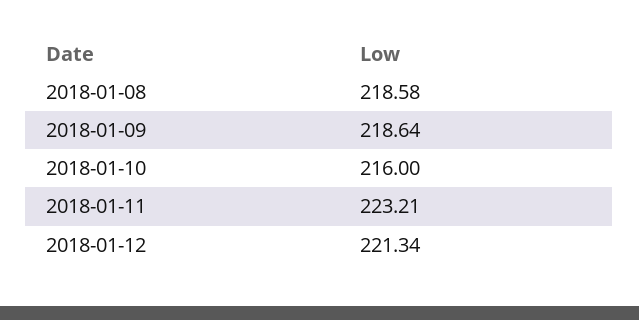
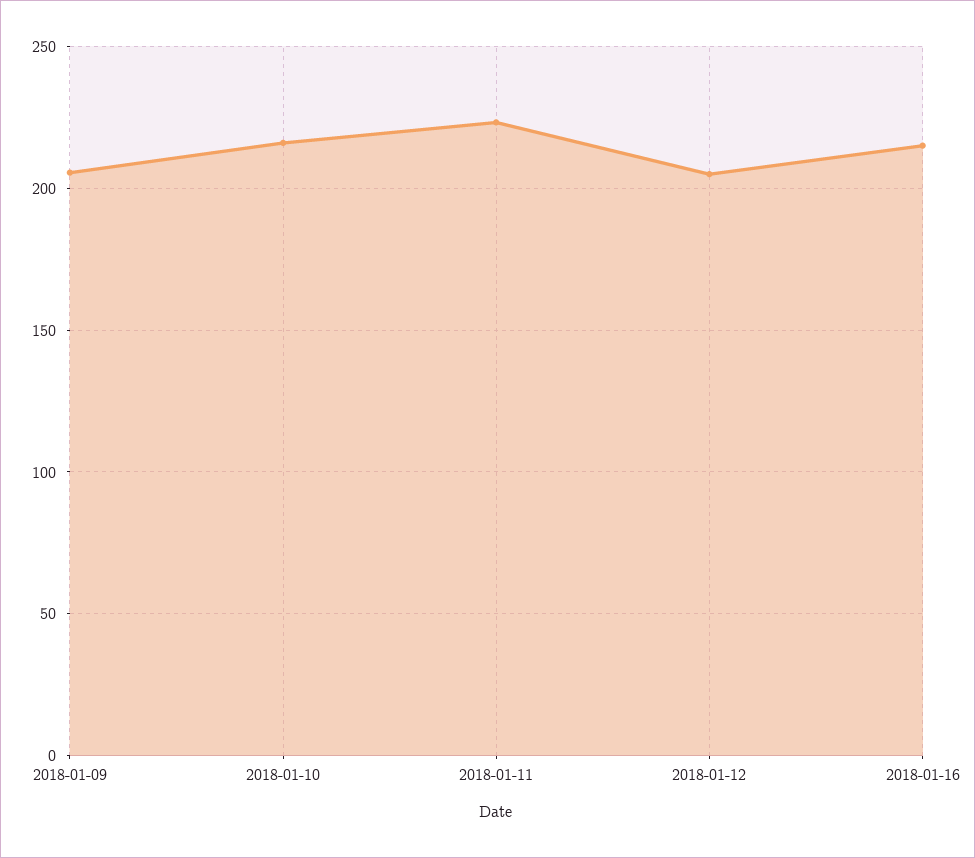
2018-01-08: 218.58 -> none
2018-01-09: 218.64 -> 205
2018-01-12: 221.34 -> 205
2018-01-16: none -> 215

